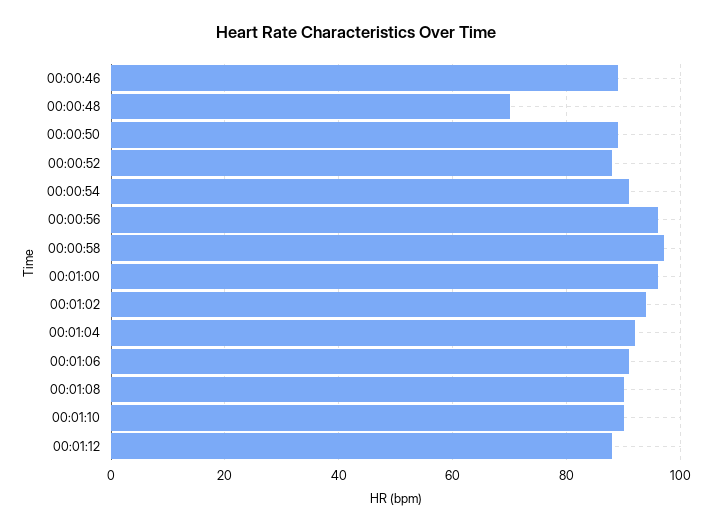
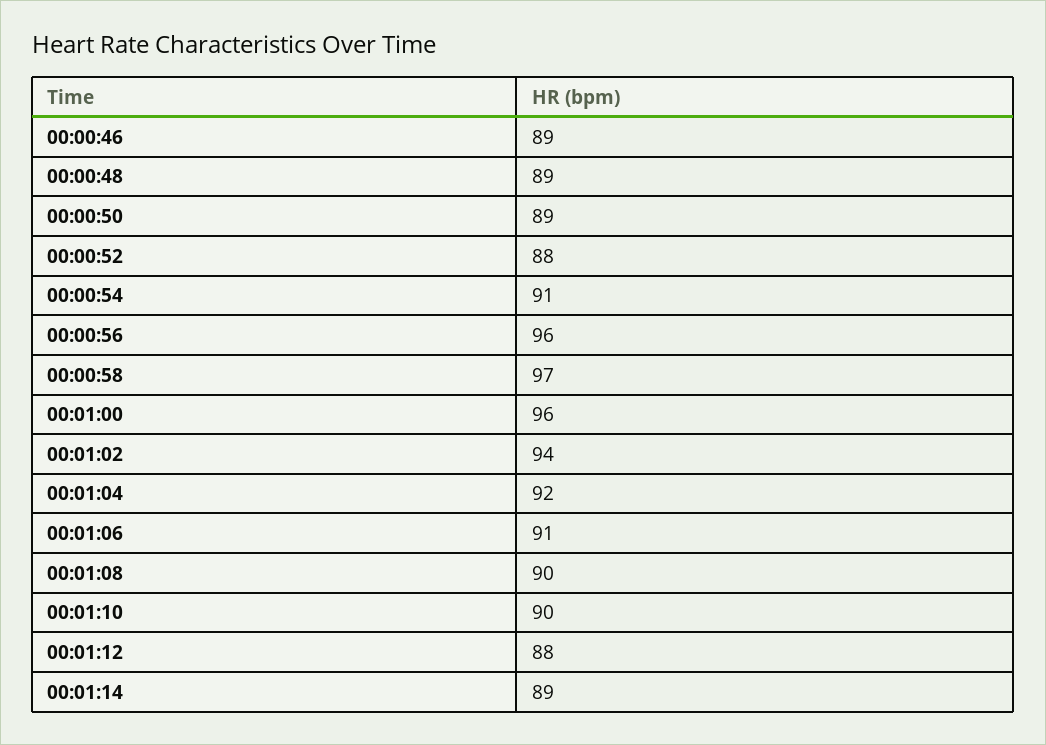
00:00:48: 70 -> 89
00:01:14: none -> 89

